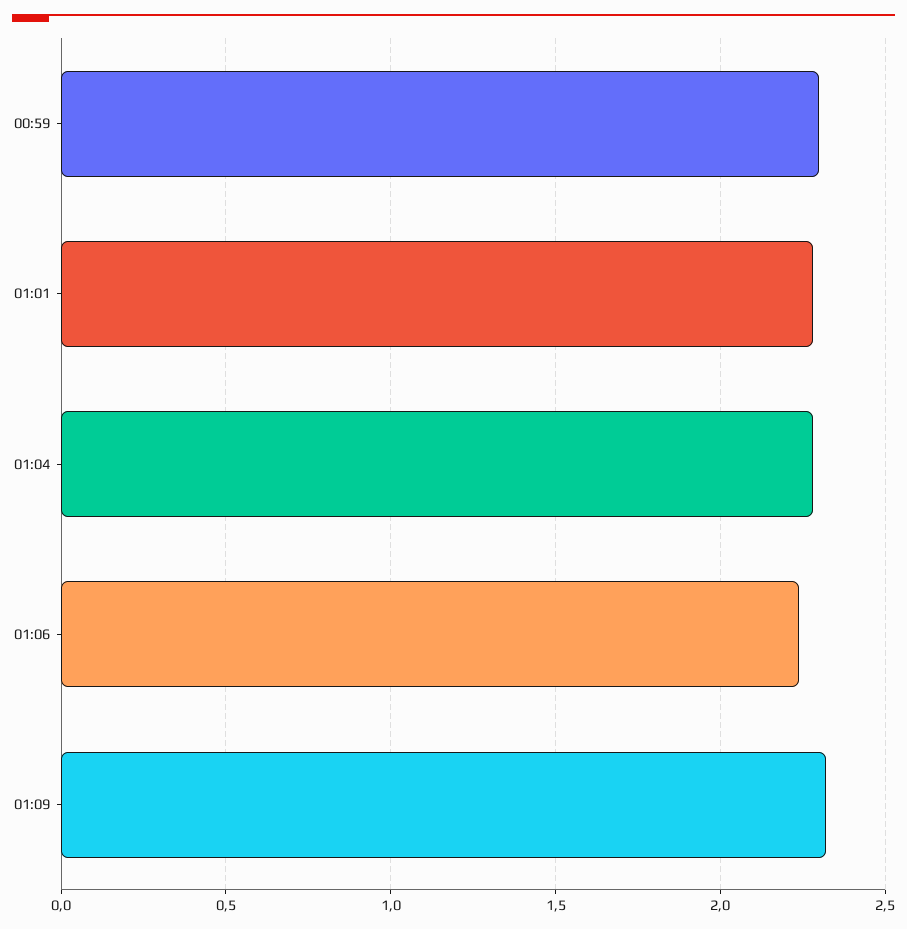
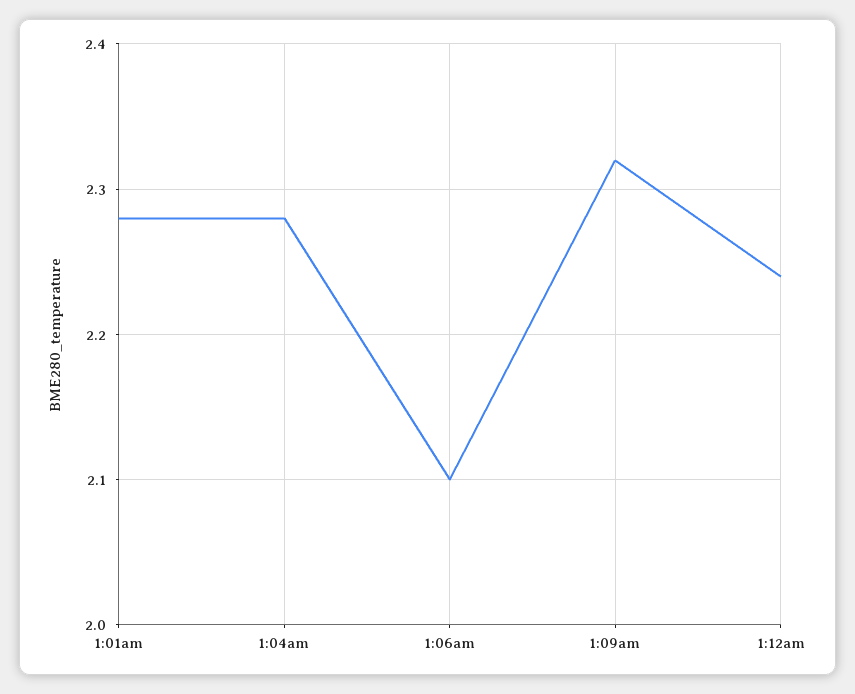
00:59: 2.3 -> none
01:06: 2.25 -> 2.1
1:12am: none -> 2.24

